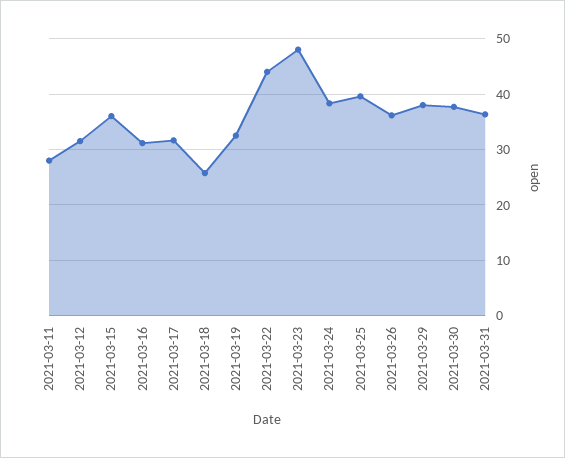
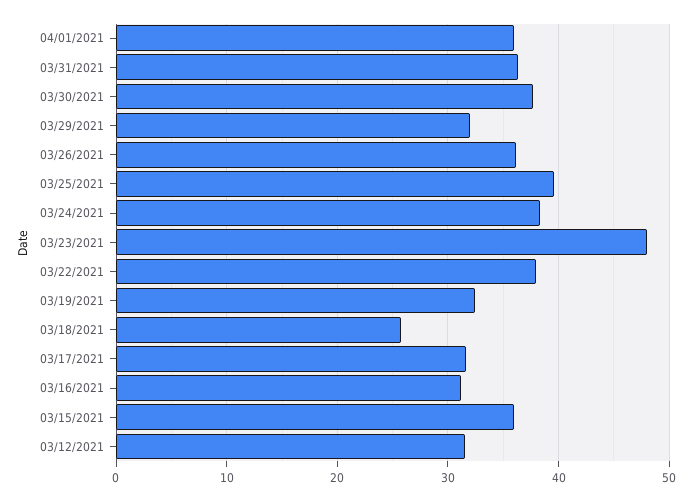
2021-03-11: 28 -> none
2021-03-22: 44 -> 38
2021-03-29: 38 -> 32
04/01/2021: none -> 36

